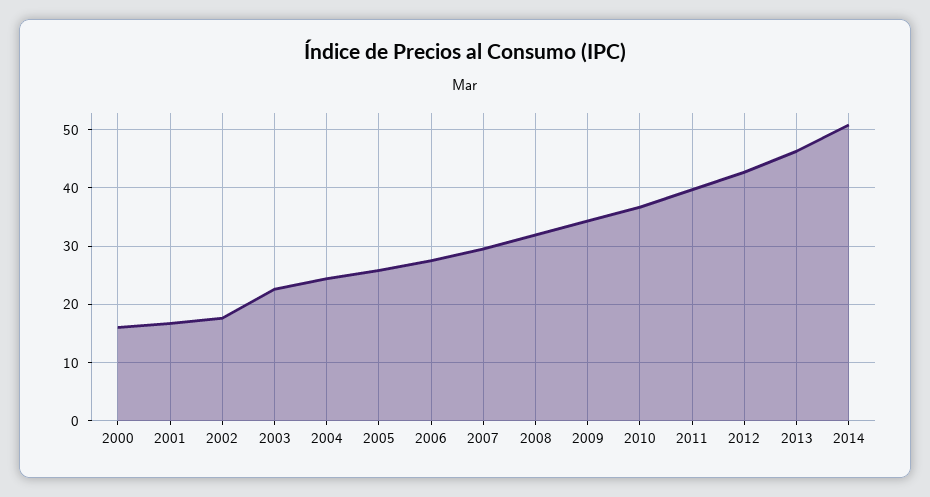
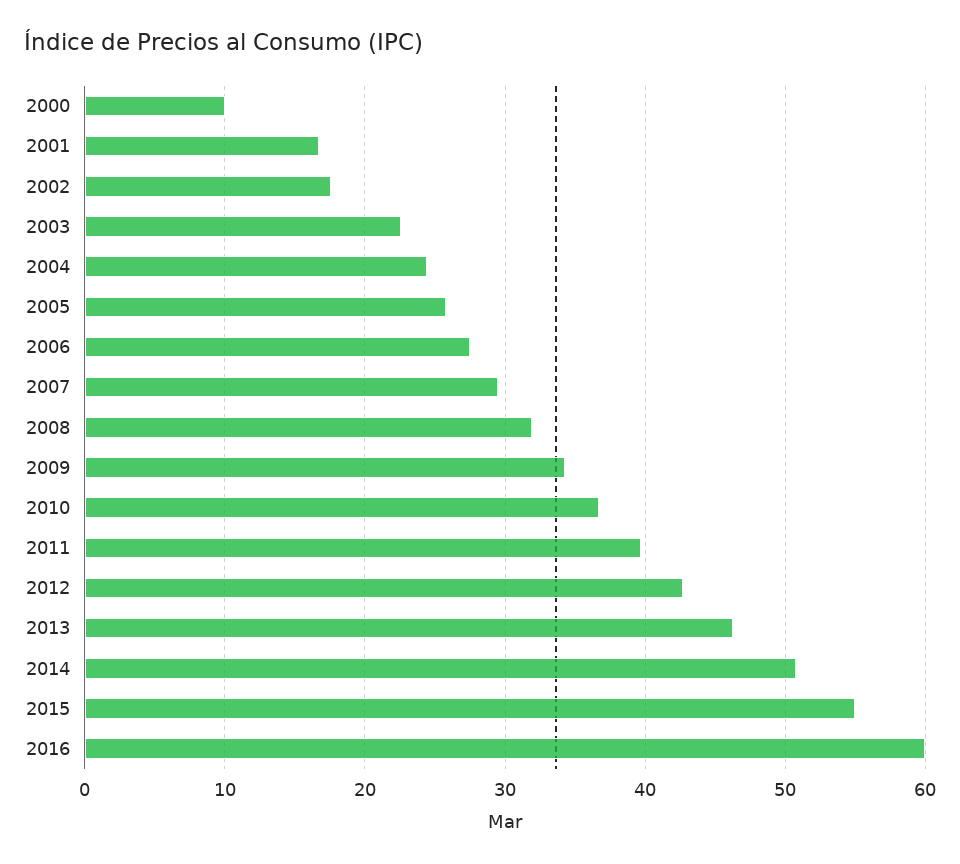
2000: 16 -> 10
2015: none -> 55
2016: none -> 60

